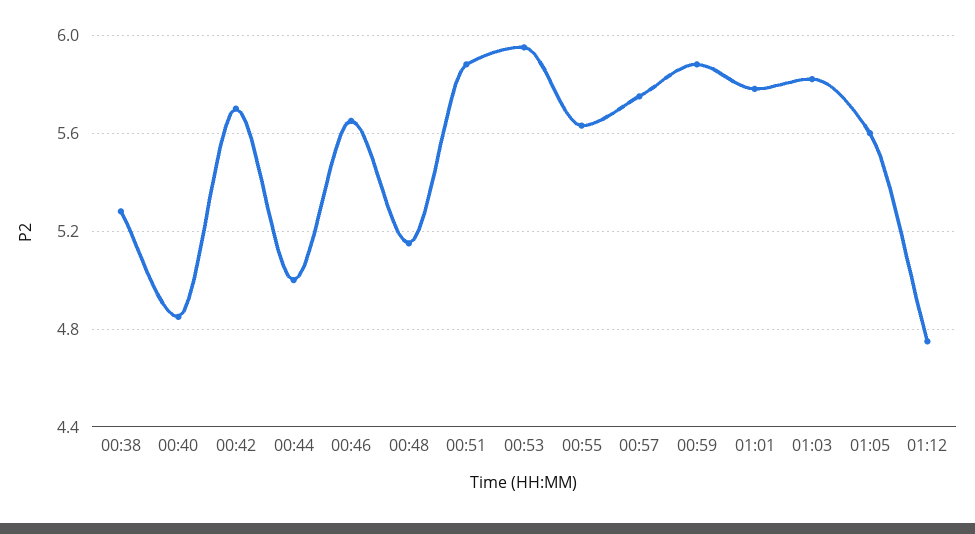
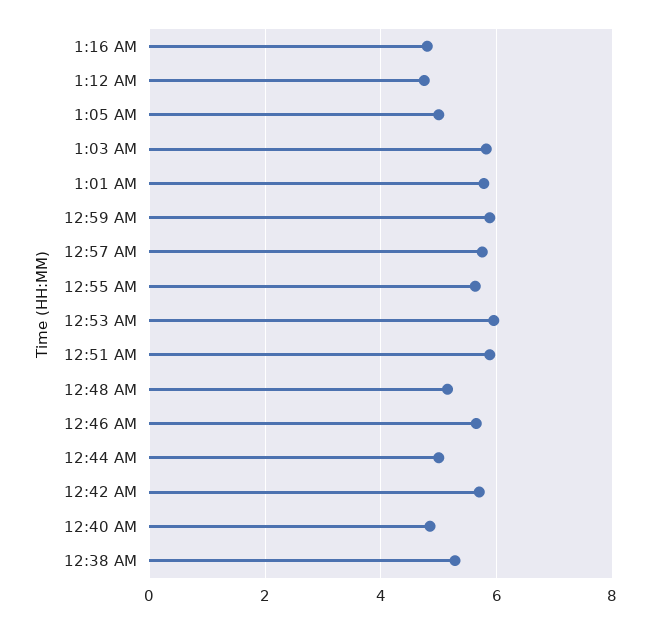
01:05: 5.6 -> 5
1:16 AM: none -> 4.8

